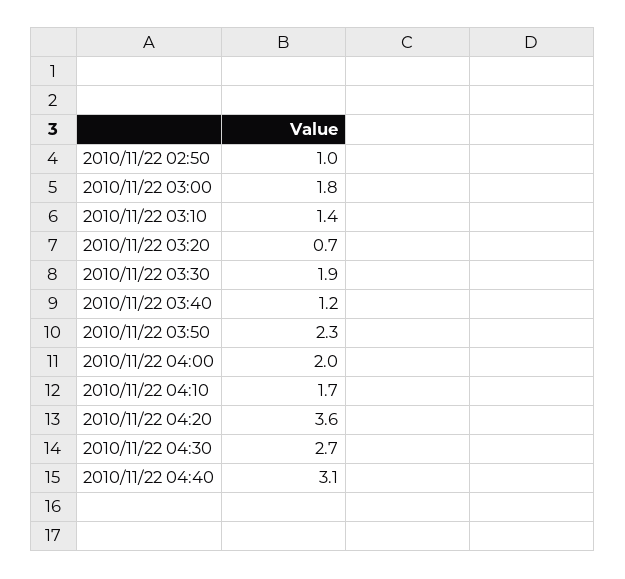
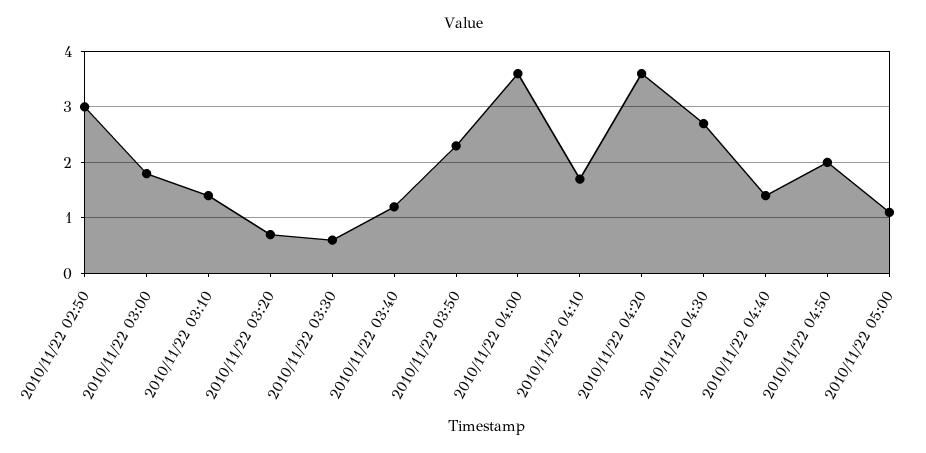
2010/11/22 02:50: 1 -> 3
2010/11/22 03:30: 1.9 -> 0.5
2010/11/22 04:00: 2 -> 3.5
2010/11/22 04:40: 3.1 -> 1.5
2010/11/22 04:50: none -> 2
2010/11/22 05:00: none -> 1

